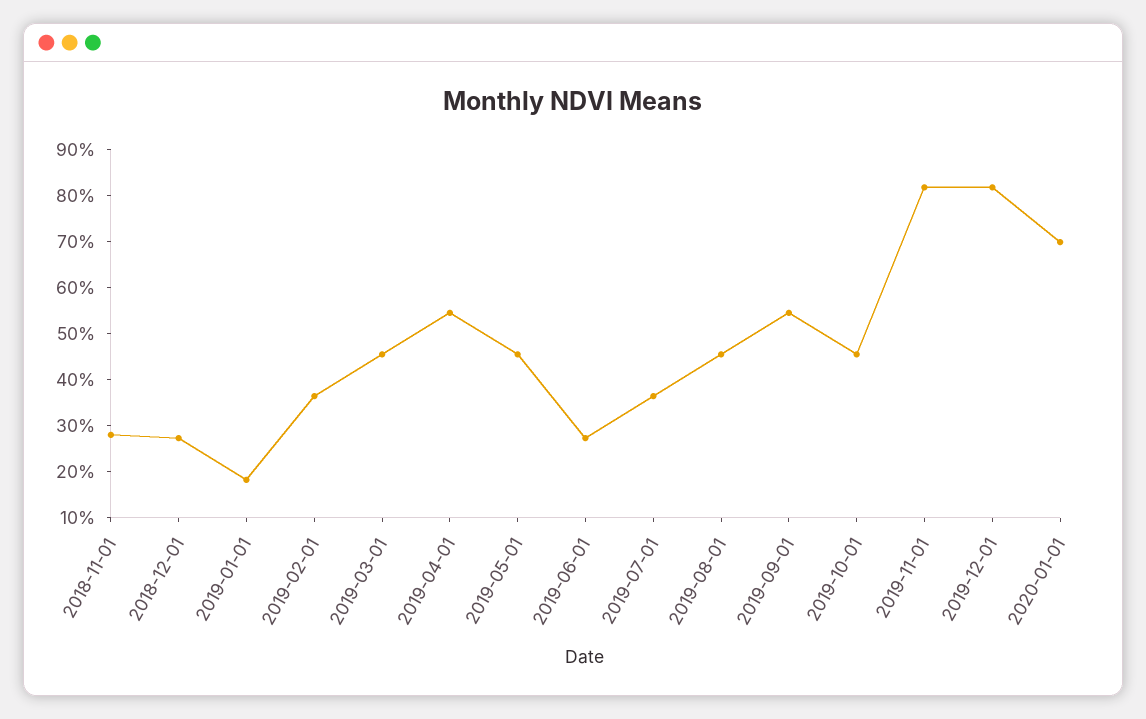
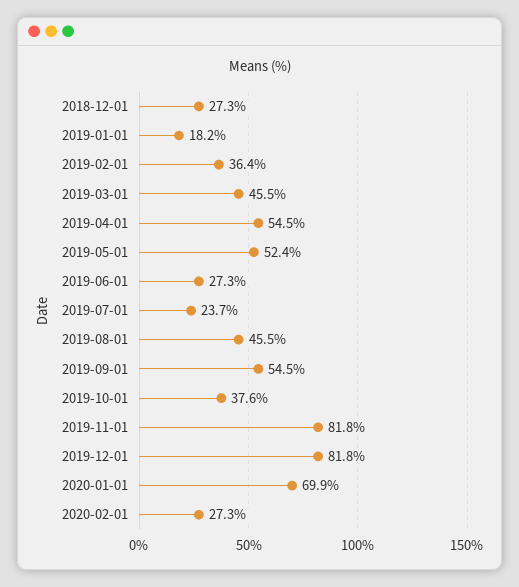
2018-11-01: 28 -> none
2019-05-01: 46 -> 52.4
2019-07-01: 36 -> 23.7
2019-10-01: 46 -> 37.6
2020-02-01: none -> 27.3

